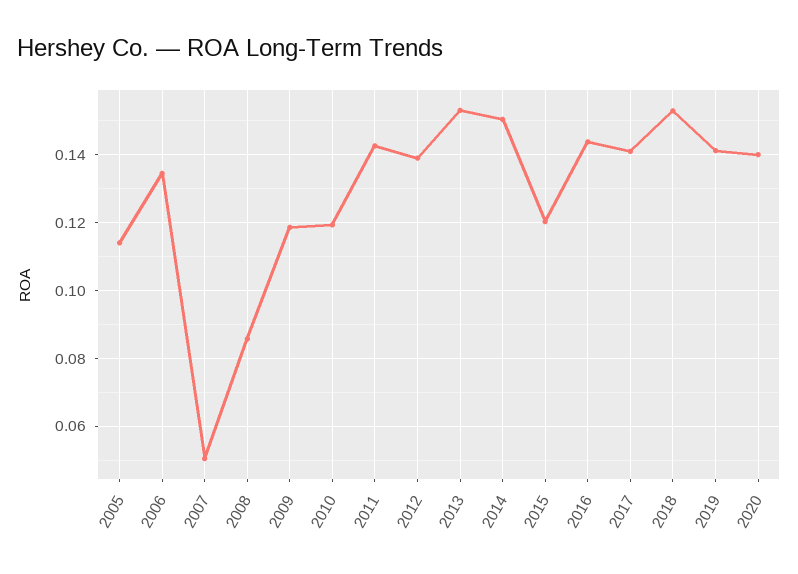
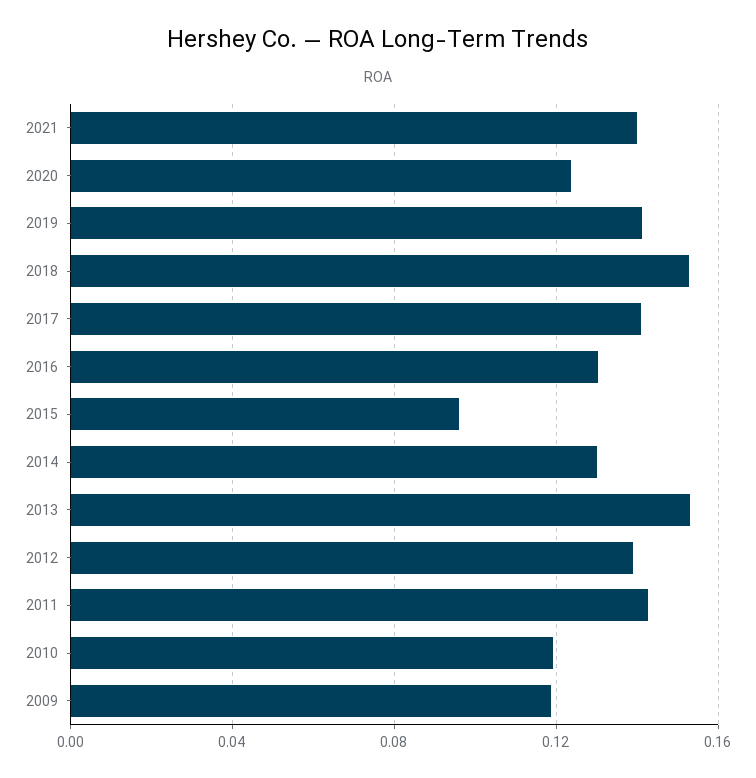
2005: 0.114 -> none
2006: 0.134 -> none
2007: 0.05 -> none
2008: 0.086 -> none
2014: 0.15 -> 0.13
2015: 0.12 -> 0.095
2016: 0.144 -> 0.13
2020: 0.14 -> 0.125
2021: none -> 0.14

